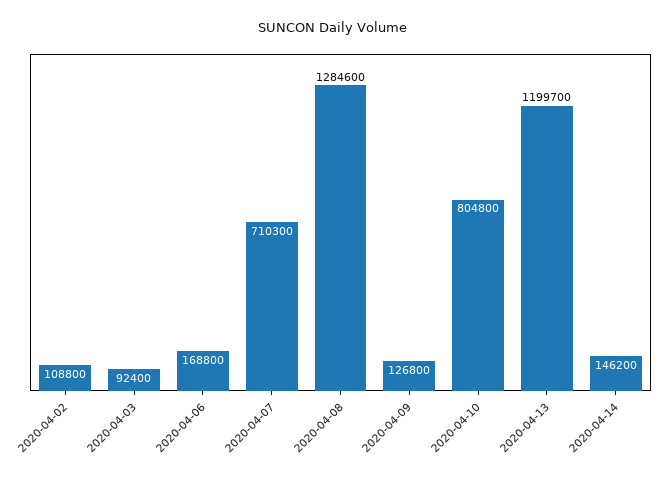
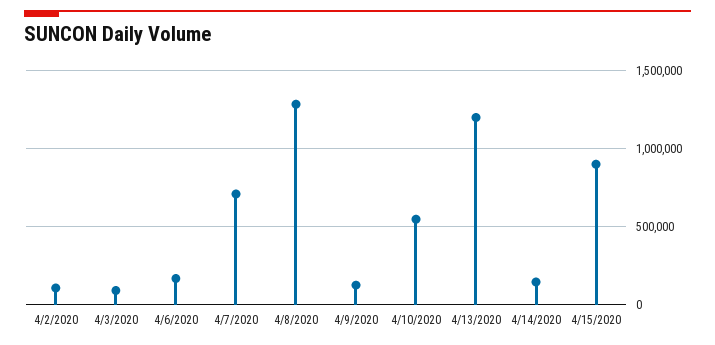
2020-04-10: 804800 -> 550000
4/15/2020: none -> 900000

